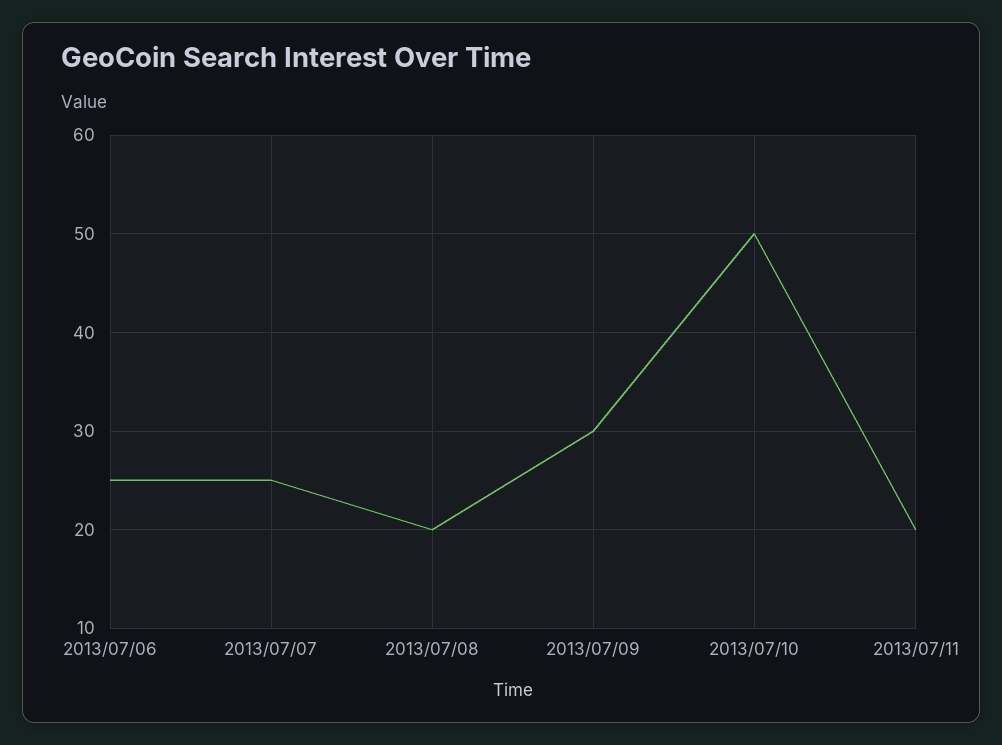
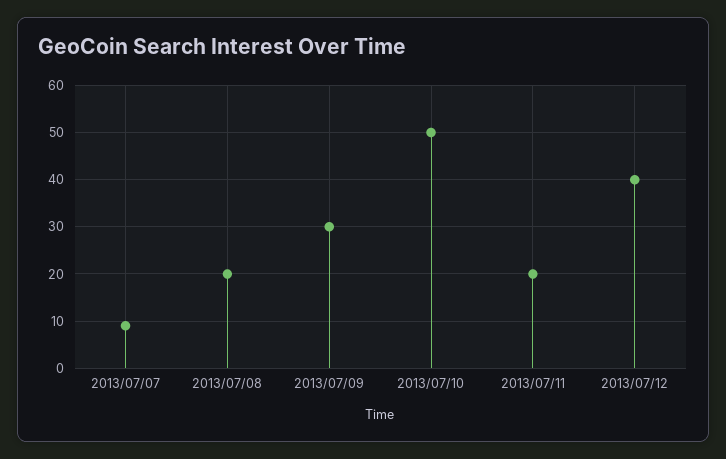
2013/07/06: 25 -> none
2013/07/07: 25 -> 10
2013/07/12: none -> 40

